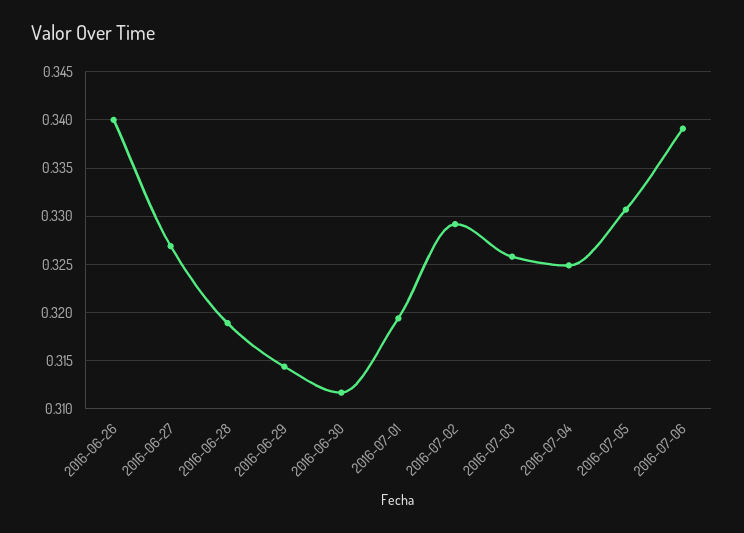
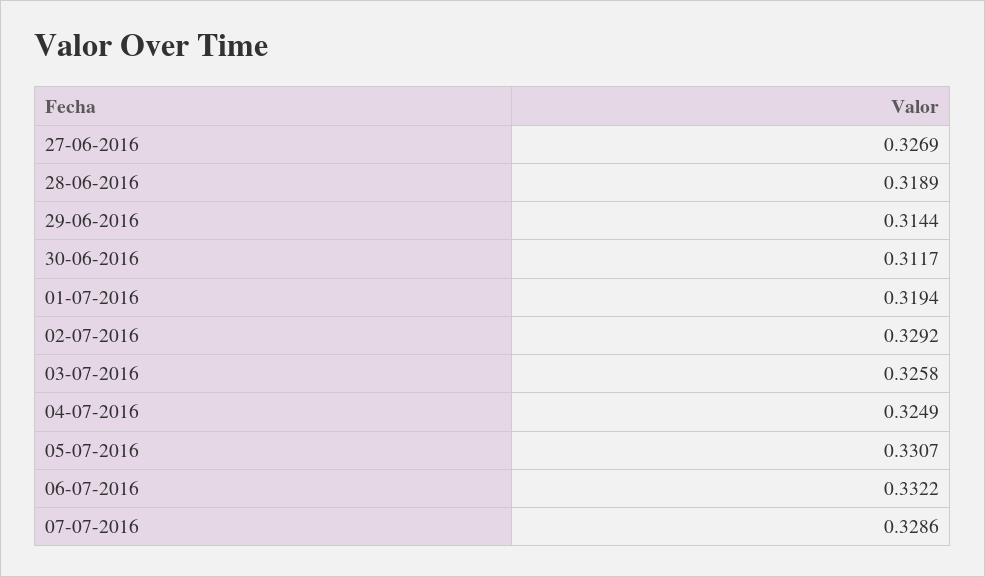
2016-06-26: 0.34 -> none
2016-07-06: 0.339 -> 0.3322
07-07-2016: none -> 0.3286

